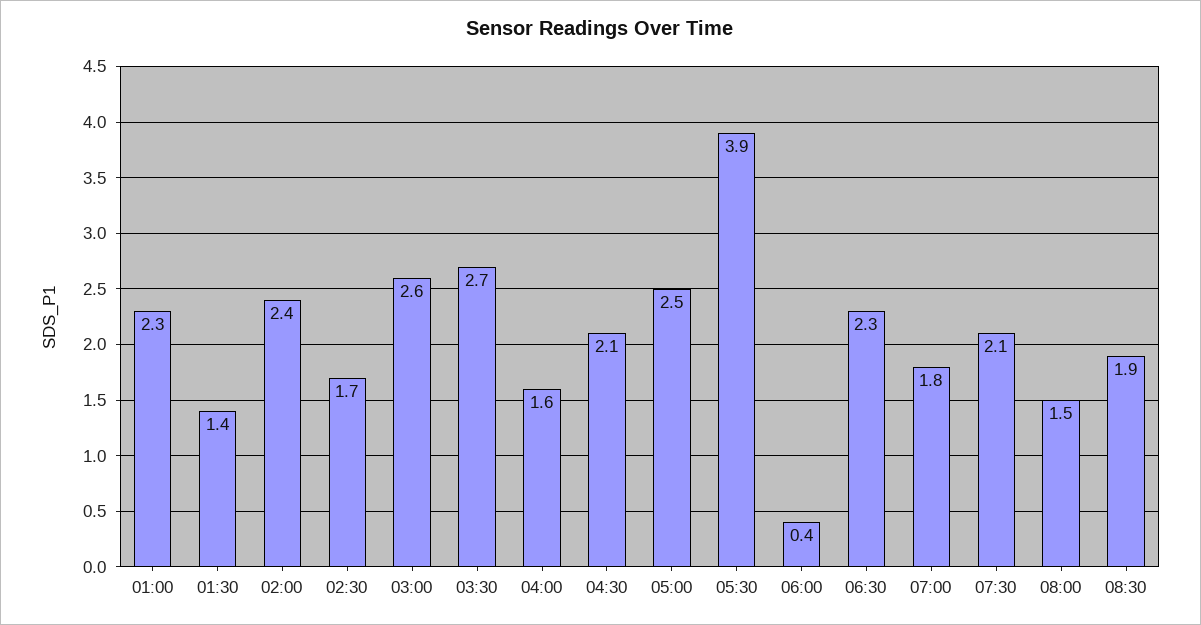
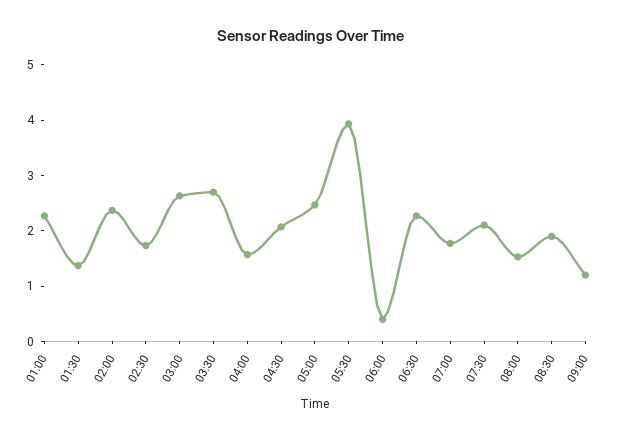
09:00: none -> 1.2

